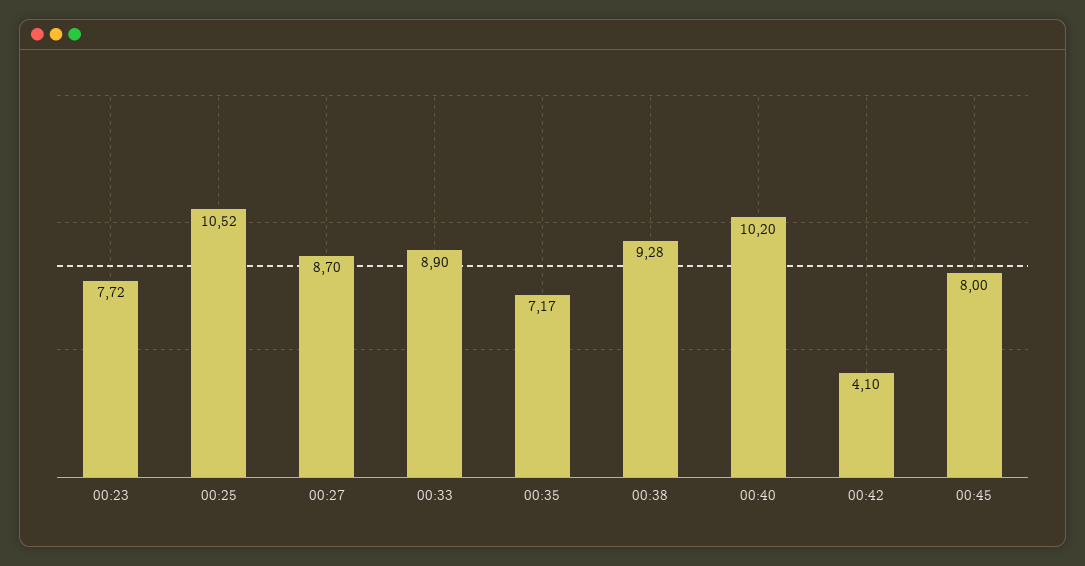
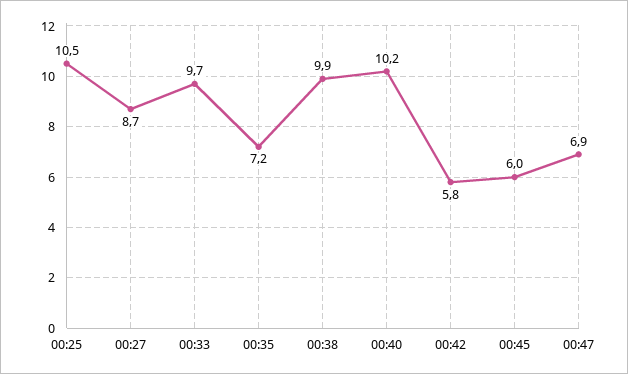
00:23: 7.72 -> none
00:33: 8.9 -> 9.7
00:38: 9.28 -> 9.9
00:42: 4.1 -> 5.8
00:45: 8 -> 6
00:47: none -> 6.9

